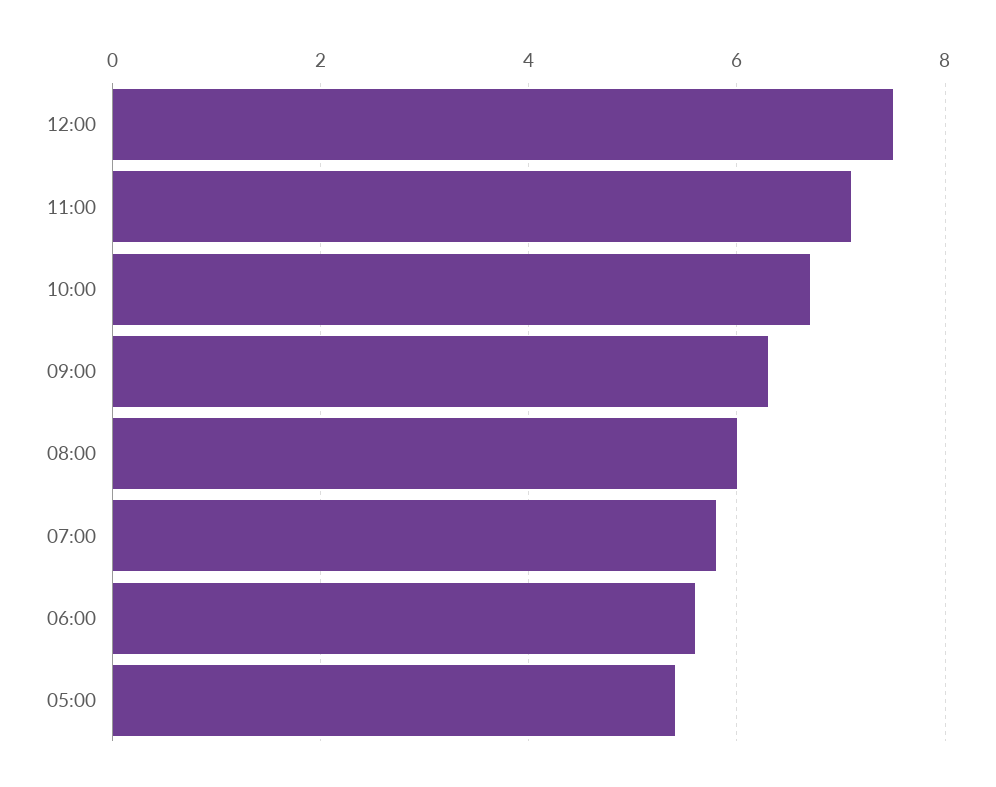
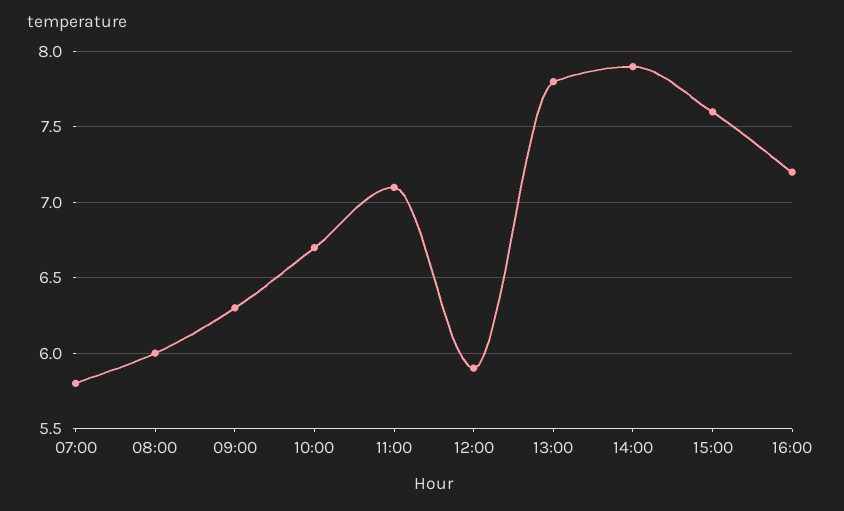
12:00: 7.5 -> 5.9
06:00: 5.5 -> none
05:00: 5.5 -> none
13:00: none -> 7.8
14:00: none -> 7.9
15:00: none -> 7.6
16:00: none -> 7.2

